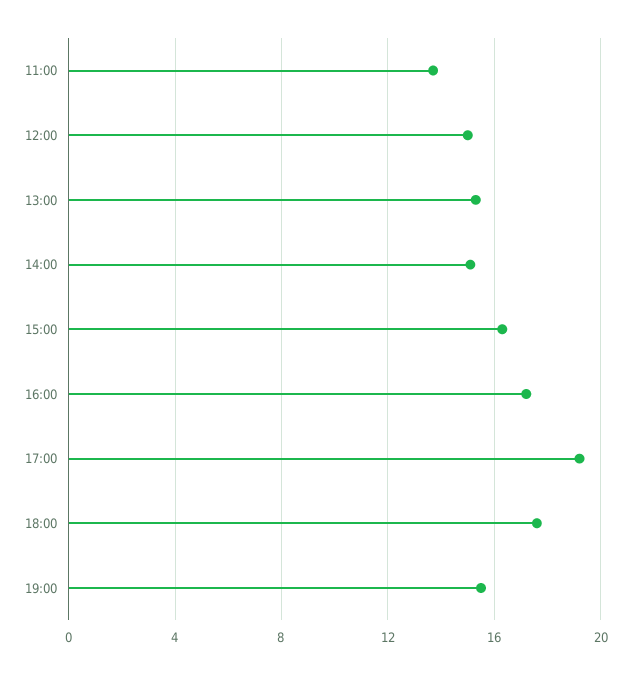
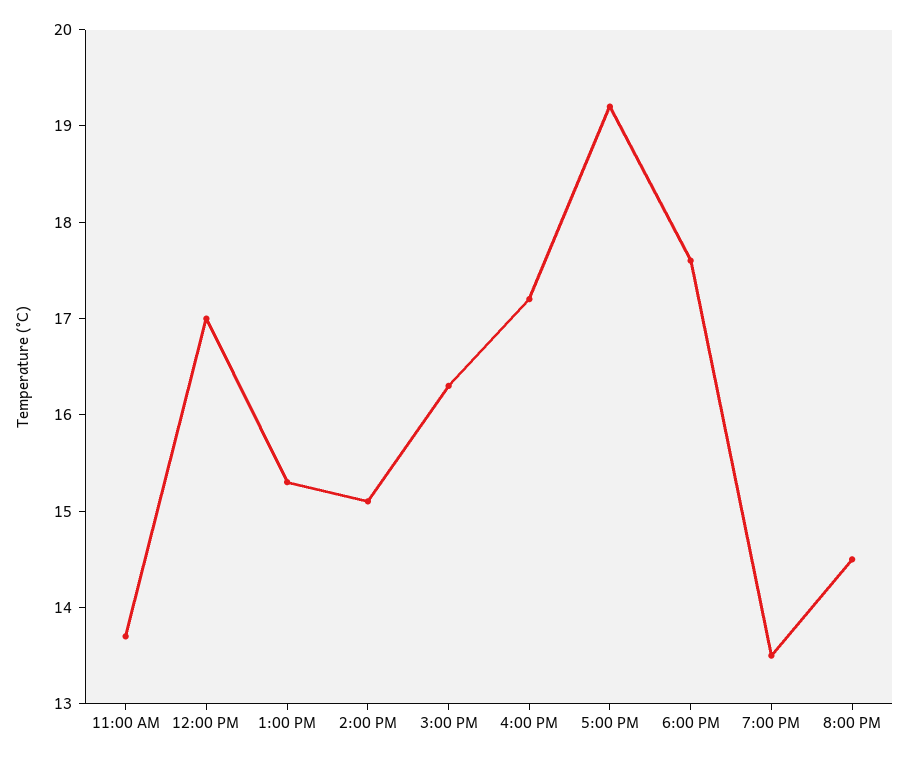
12:00: 15 -> 17
19:00: 15.5 -> 13.5
8:00 PM: none -> 14.5

